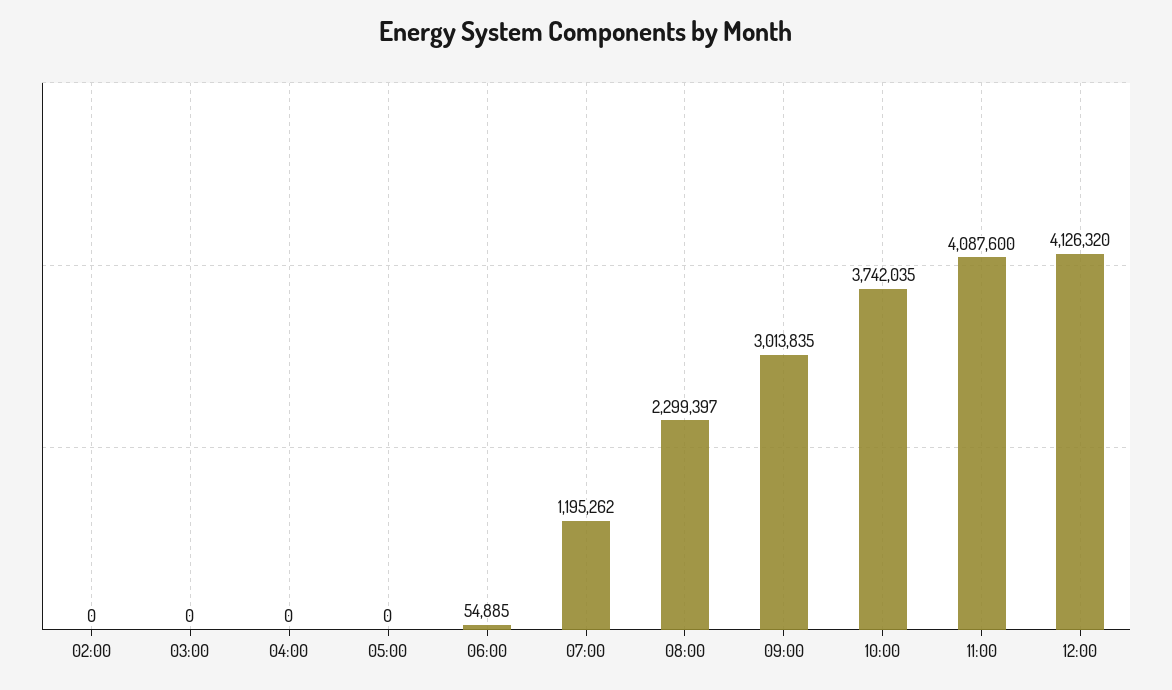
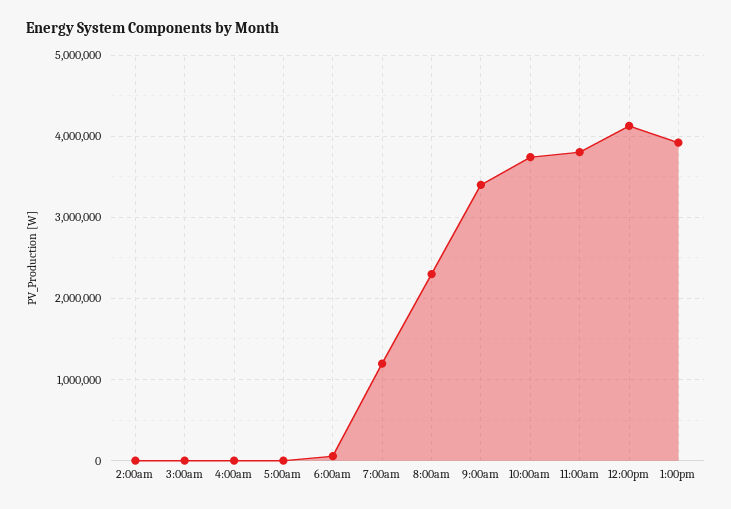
09:00: 3013835 -> 3400000
11:00: 4087600 -> 3800000
1:00pm: none -> 3900000

